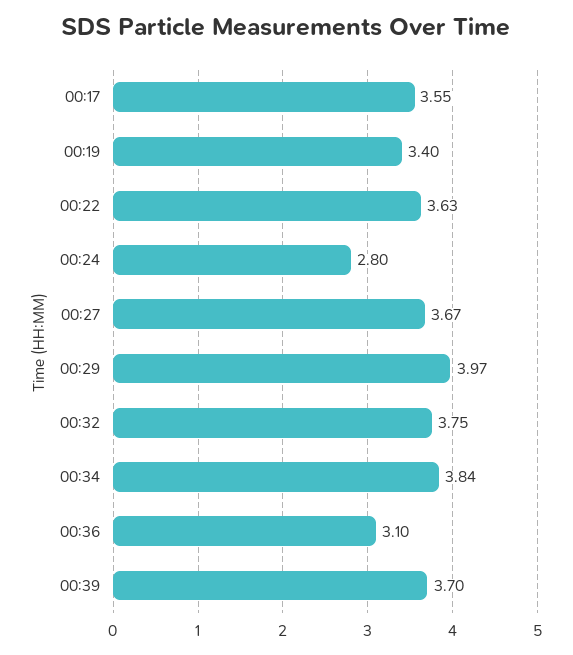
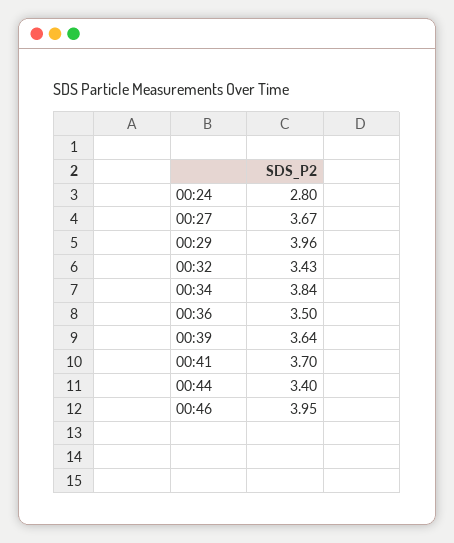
00:17: 3.55 -> none
00:19: 3.4 -> none
00:22: 3.63 -> none
00:29: 3.97 -> 3.96
00:32: 3.75 -> 3.43
00:36: 3.1 -> 3.5
00:39: 3.7 -> 3.64
00:41: none -> 3.7
00:44: none -> 3.4
00:46: none -> 3.95

